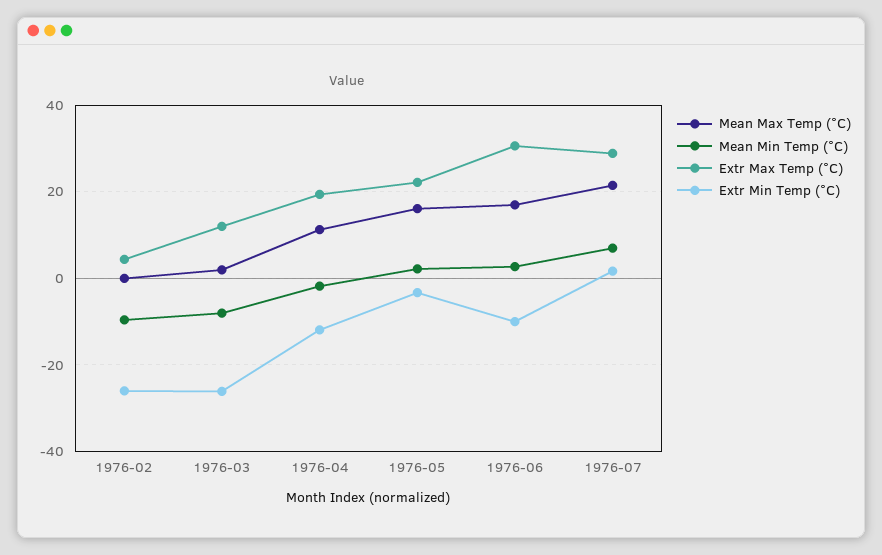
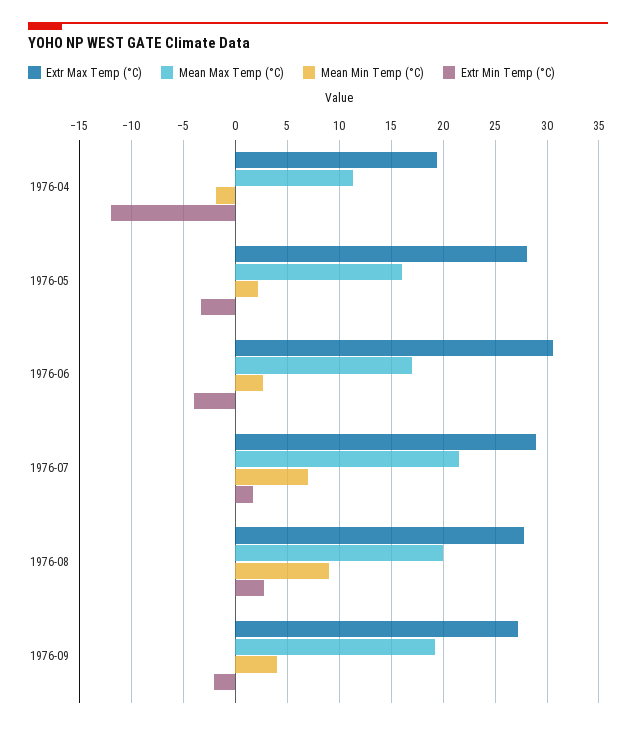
Mean Max Temp (°C), 1976-02: 0 -> none
Mean Min Temp (°C), 1976-02: -10 -> none
Extr Max Temp (°C), 1976-02: 4 -> none
Extr Min Temp (°C), 1976-02: -26 -> none
Mean Max Temp (°C), 1976-03: 2 -> none
Mean Min Temp (°C), 1976-03: -8 -> none
Extr Max Temp (°C), 1976-03: 12 -> none
Extr Min Temp (°C), 1976-03: -26 -> none
Extr Max Temp (°C), 1976-05: 22 -> 28
Extr Min Temp (°C), 1976-06: -10 -> -4
Extr Max Temp (°C), 1976-08: none -> 28
Mean Max Temp (°C), 1976-08: none -> 20
Mean Min Temp (°C), 1976-08: none -> 9
Extr Min Temp (°C), 1976-08: none -> 3
Extr Max Temp (°C), 1976-09: none -> 27
Mean Max Temp (°C), 1976-09: none -> 19
Mean Min Temp (°C), 1976-09: none -> 4
Extr Min Temp (°C), 1976-09: none -> -2

